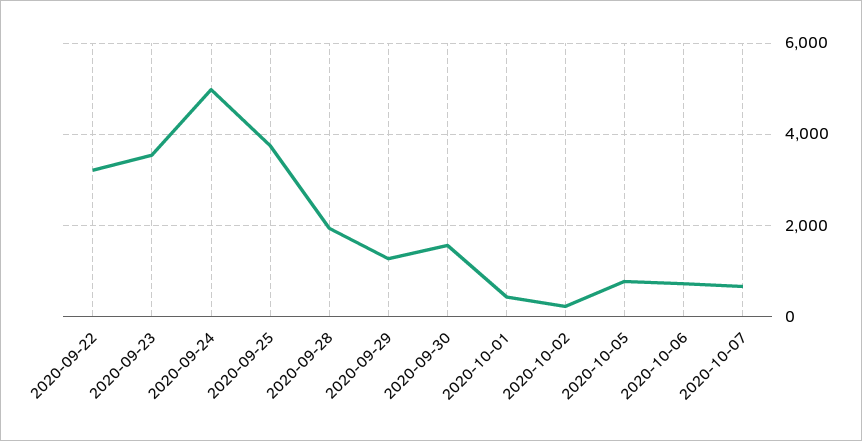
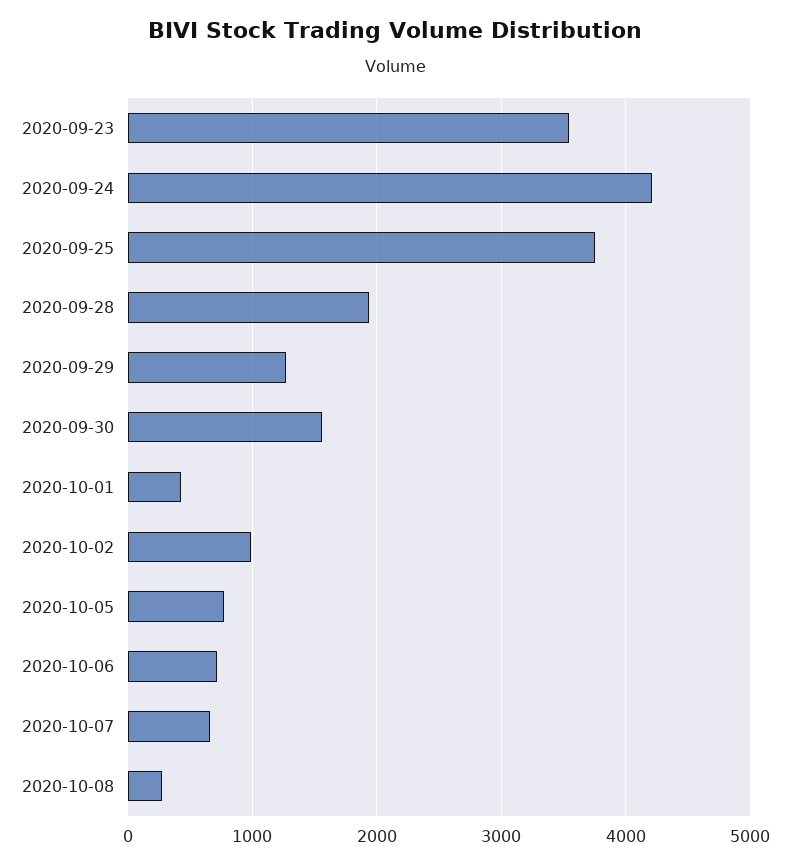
2020-09-22: 3200 -> none
2020-09-24: 5000 -> 4200
2020-10-02: 200 -> 1000
2020-10-08: none -> 300

